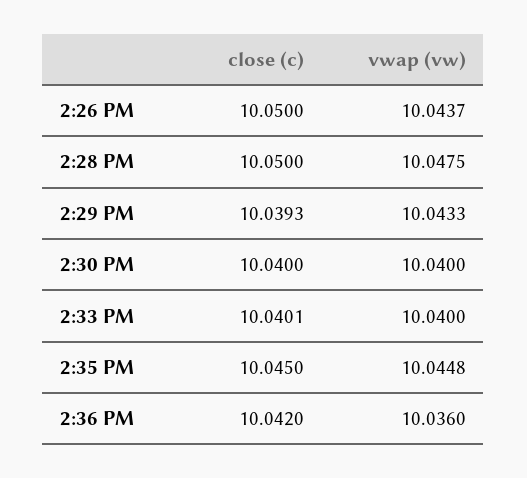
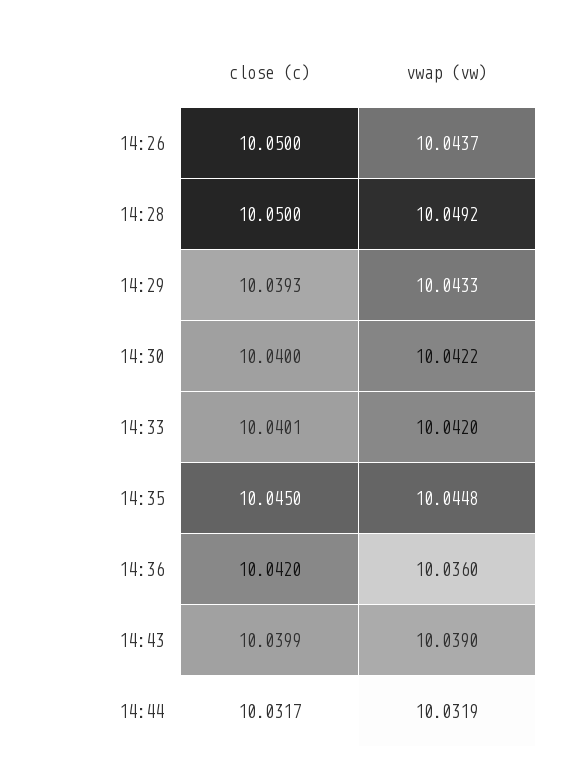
vwap (vw), 2:28 PM: 10.0475 -> 10.0492
vwap (vw), 2:30 PM: 10.04 -> 10.0422
vwap (vw), 2:33 PM: 10.04 -> 10.042
close (c), 14:43: none -> 10.0399
vwap (vw), 14:43: none -> 10.039
close (c), 14:44: none -> 10.0317
vwap (vw), 14:44: none -> 10.0319

